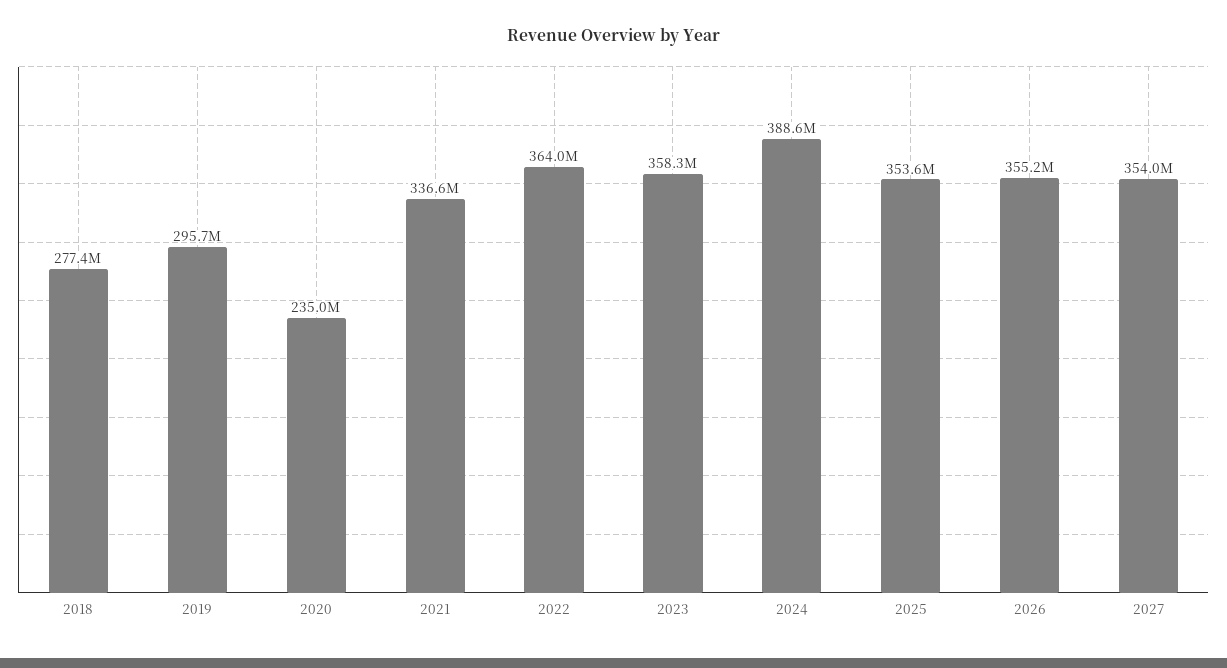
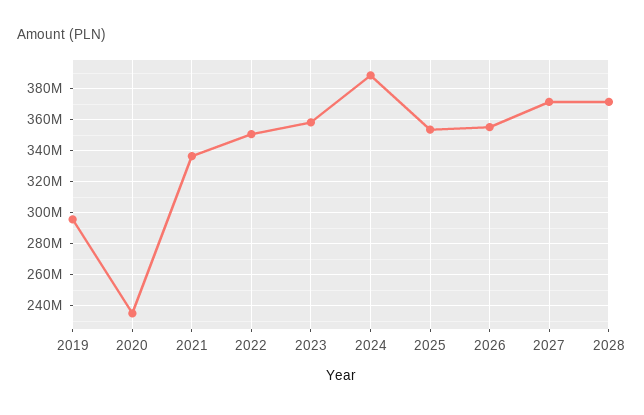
2018: 277400000 -> none
2022: 364000000 -> 350000000
2027: 354000000 -> 370000000
2028: none -> 370000000

